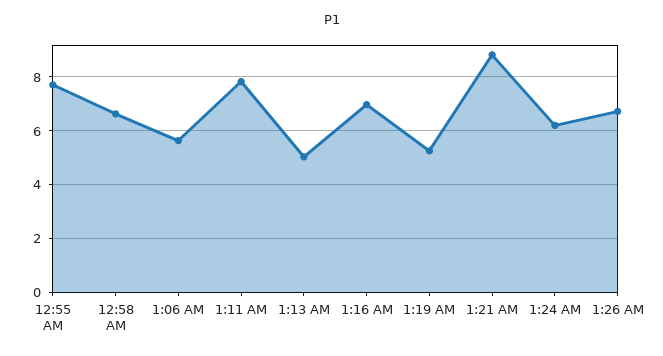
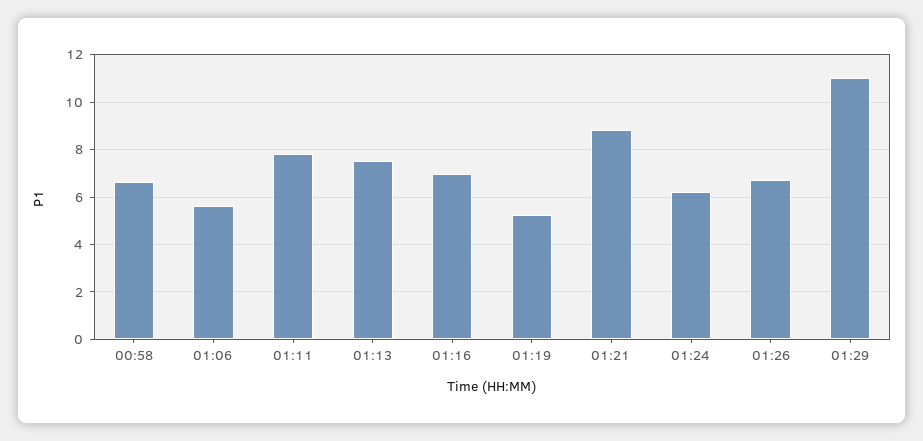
12:55 AM: 7.75 -> none
1:13 AM: 5 -> 7.5
01:29: none -> 11

